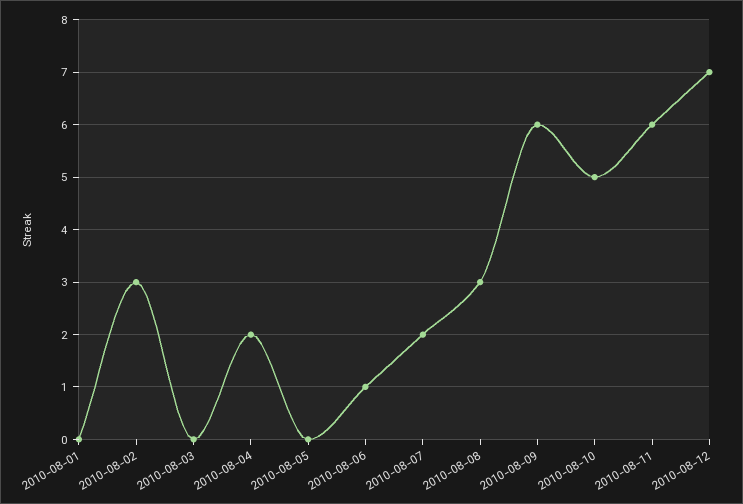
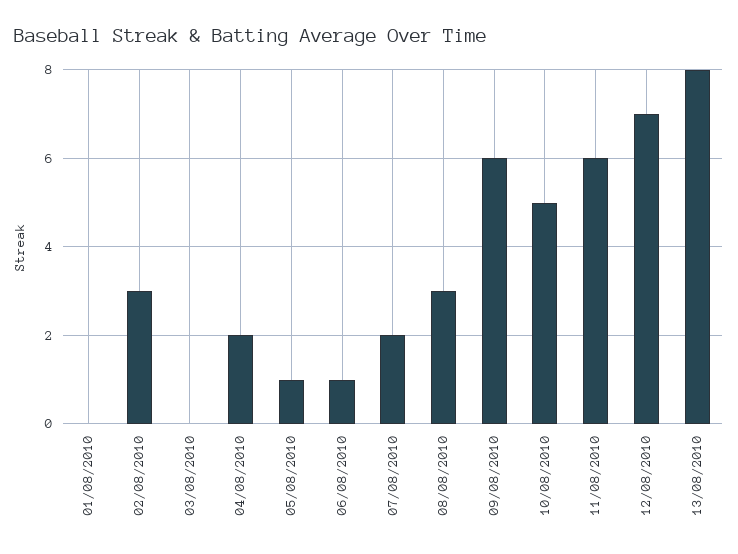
2010-08-05: 0 -> 1
13/08/2010: none -> 8

